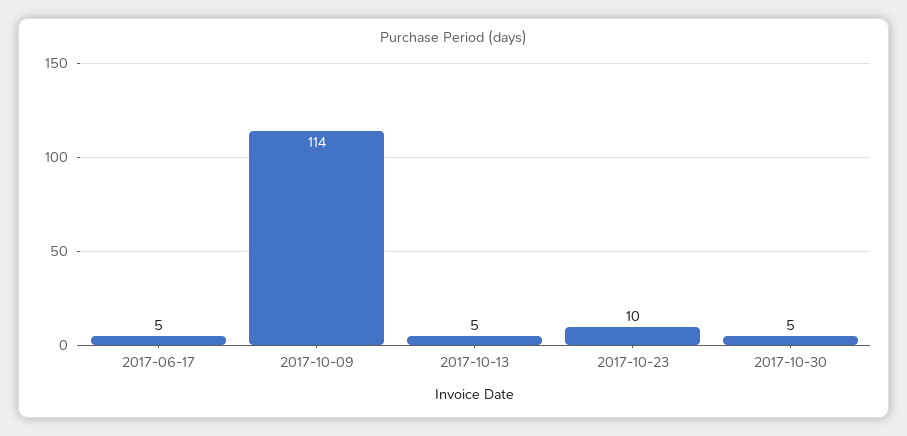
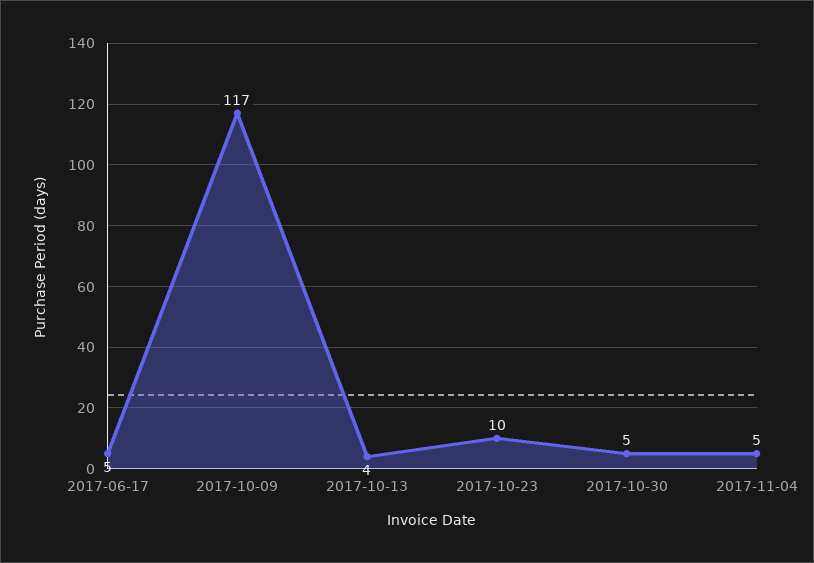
2017-10-09: 114 -> 117
2017-10-13: 5 -> 4
2017-11-04: none -> 5

